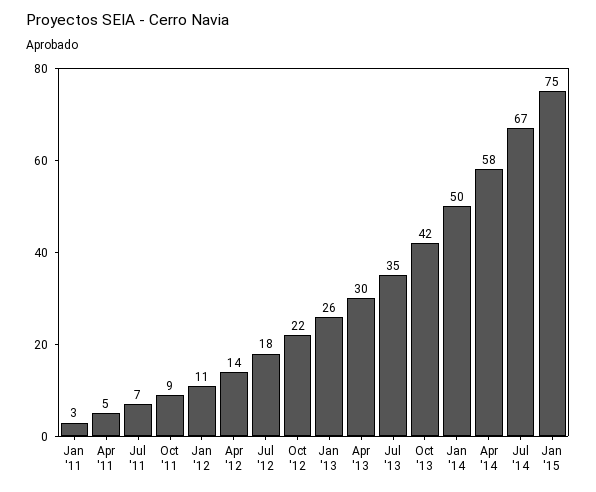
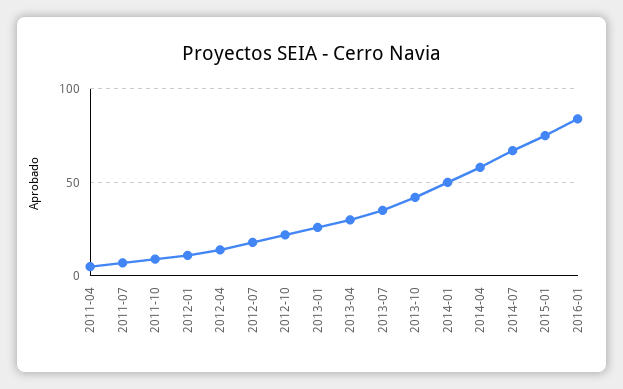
Jan '11: 3 -> none
2016-01: none -> 85

